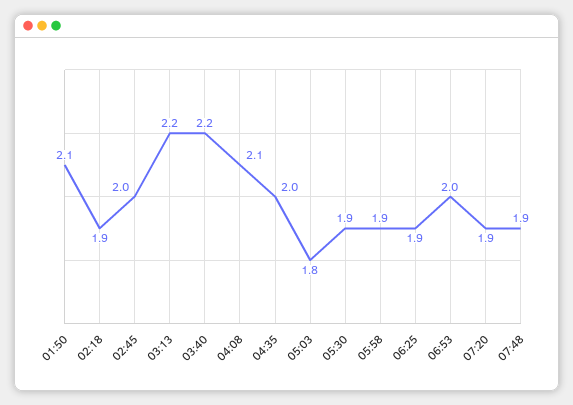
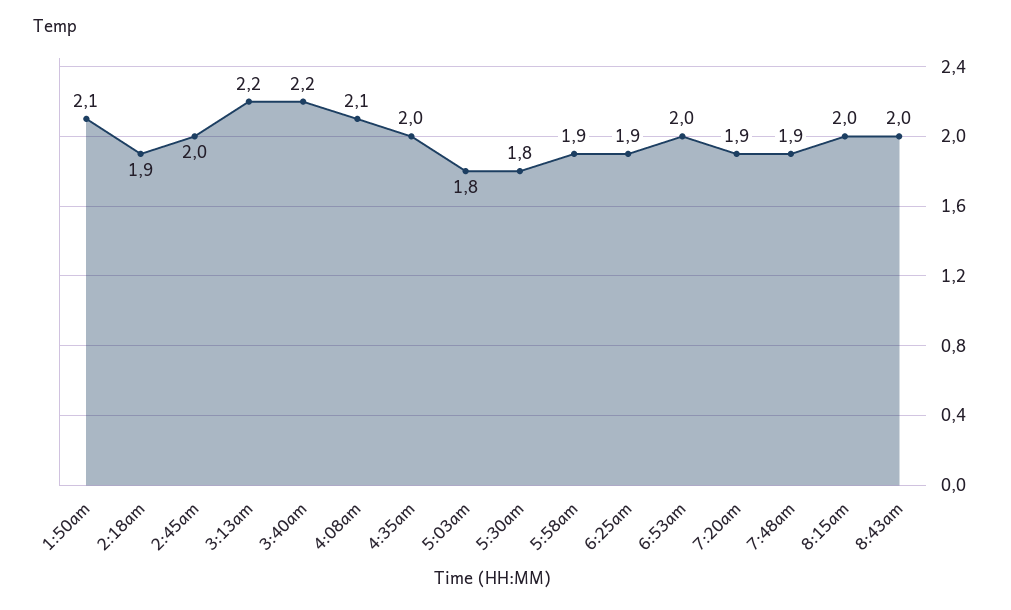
05:30: 1.9 -> 1.8
8:15am: none -> 2
8:43am: none -> 2

